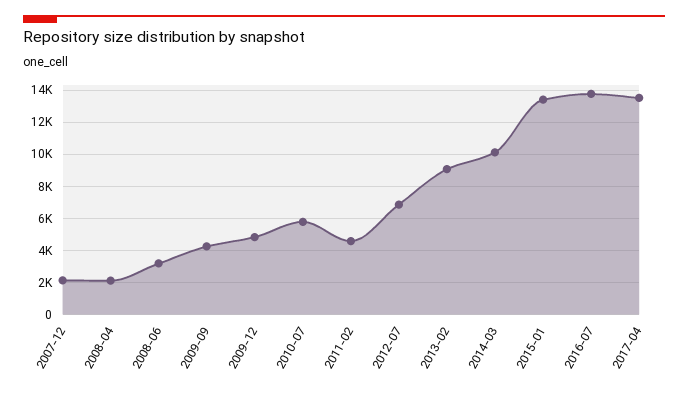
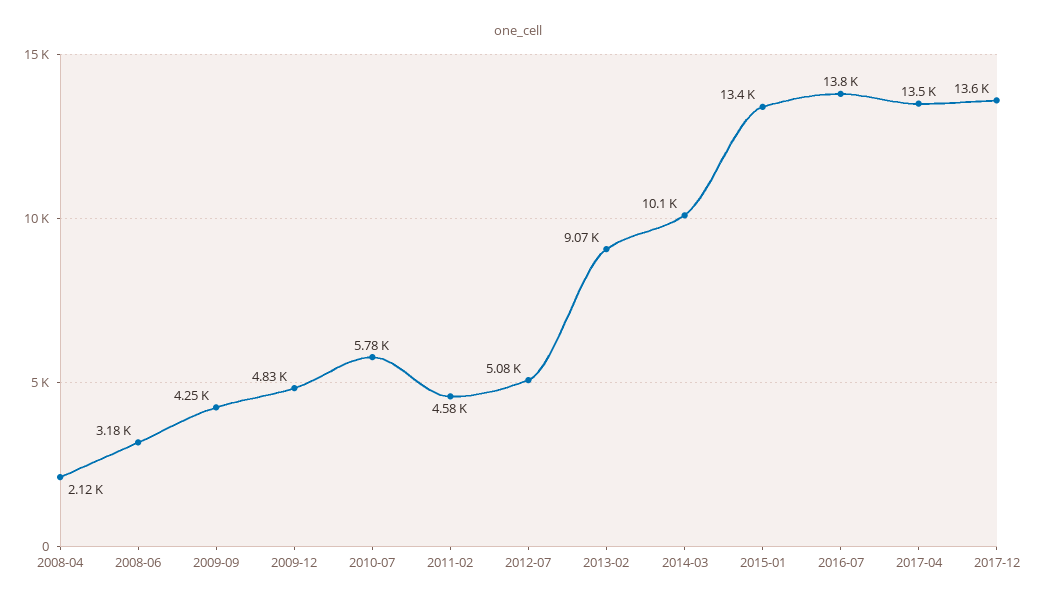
2007-12: 2000 -> none
2012-07: 7000 -> 5080
2017-12: none -> 13600

